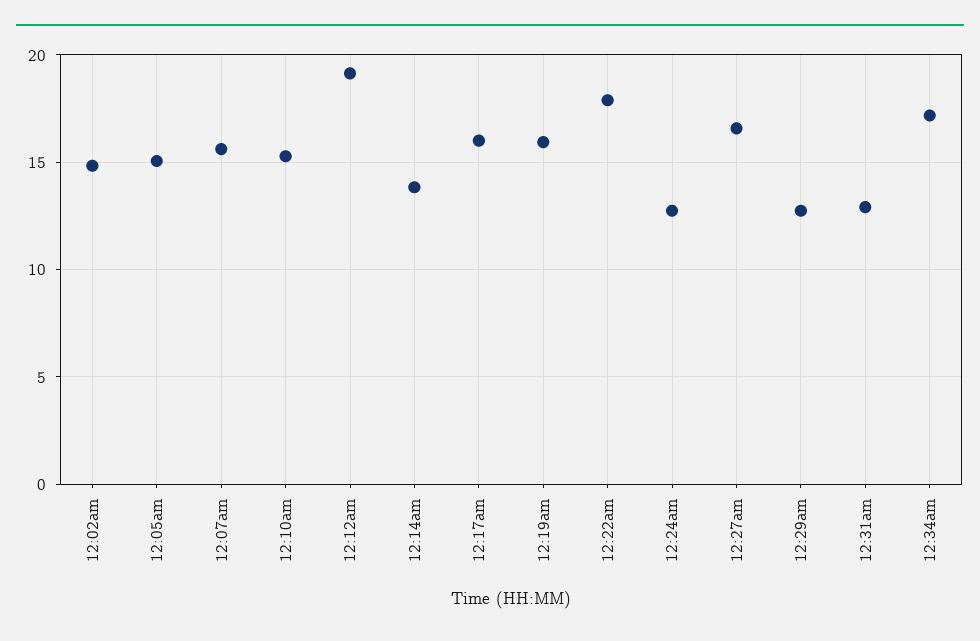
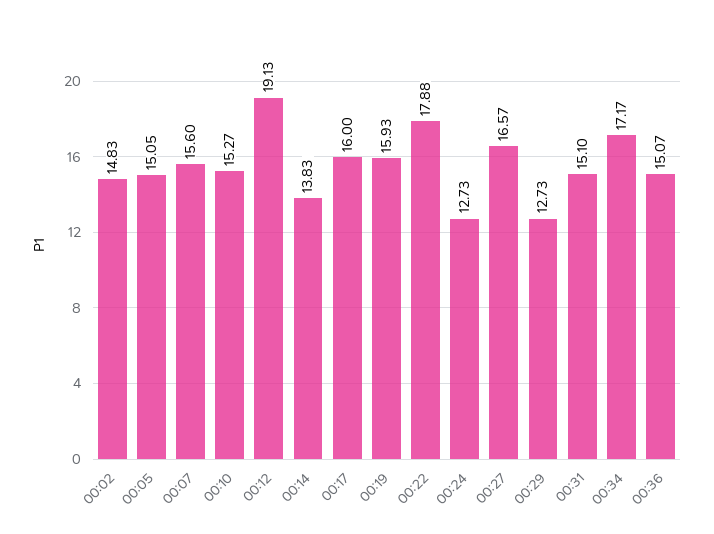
12:31am: 13 -> 15.1
00:36: none -> 15.07

